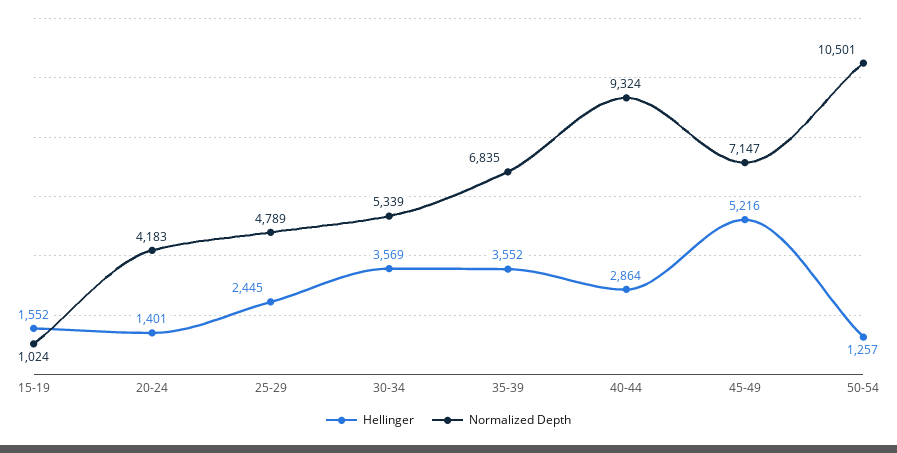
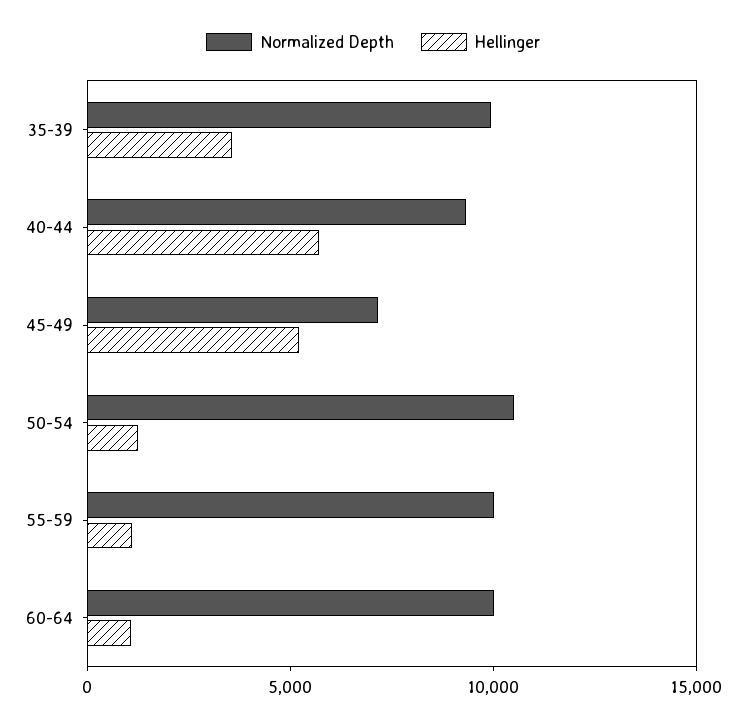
Hellinger, 15-19: 1552 -> none
Normalized Depth, 15-19: 1024 -> none
Hellinger, 20-24: 1401 -> none
Normalized Depth, 20-24: 4183 -> none
Hellinger, 25-29: 2445 -> none
Normalized Depth, 25-29: 4789 -> none
Hellinger, 30-34: 3569 -> none
Normalized Depth, 30-34: 5339 -> none
Normalized Depth, 35-39: 6835 -> 10000
Hellinger, 40-44: 2864 -> 6000
Normalized Depth, 55-59: none -> 10000
Hellinger, 55-59: none -> 1000
Normalized Depth, 60-64: none -> 10000
Hellinger, 60-64: none -> 1000

